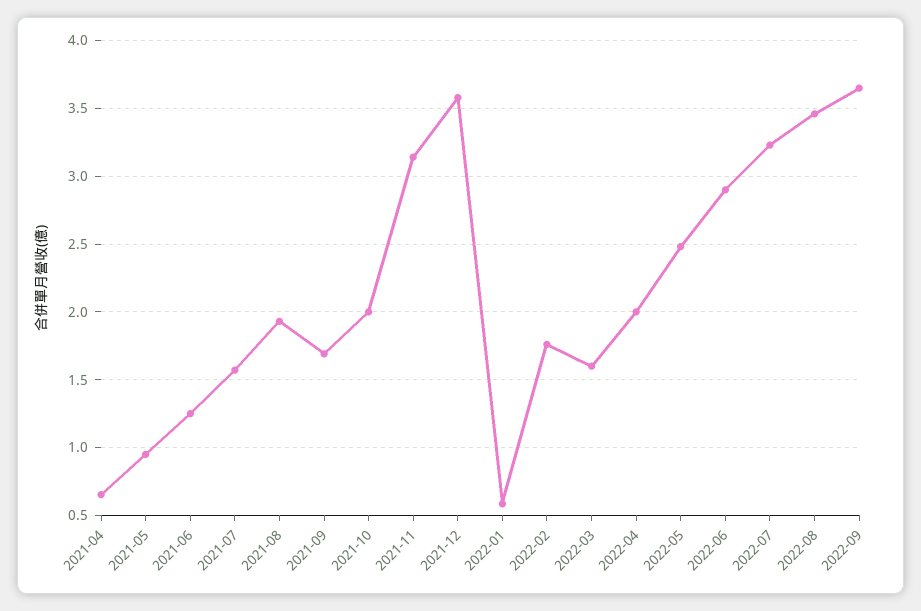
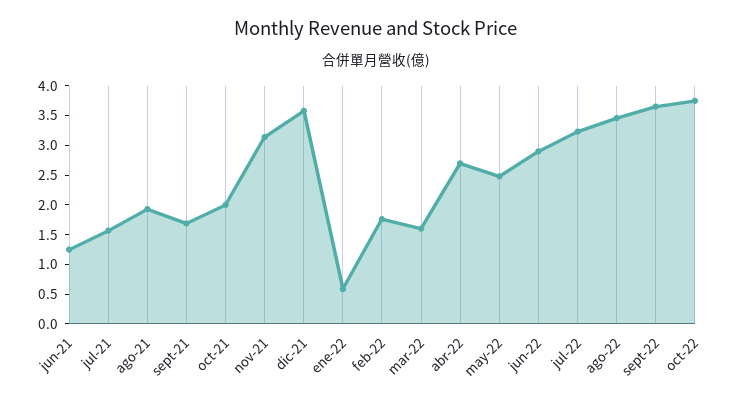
2021-04: 0.65 -> none
2021-05: 0.95 -> none
2022-04: 2 -> 2.75
oct-22: none -> 3.75

